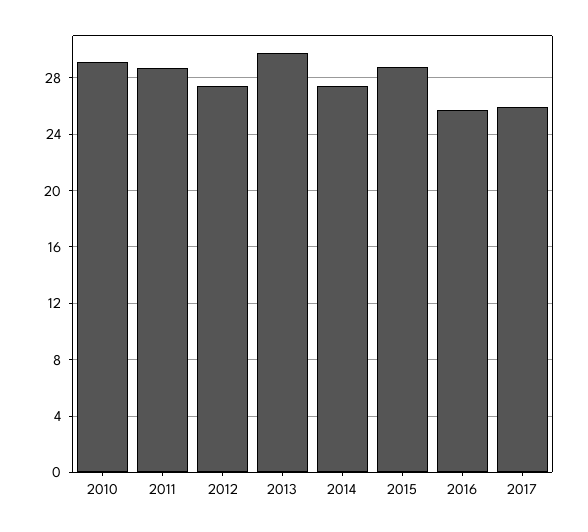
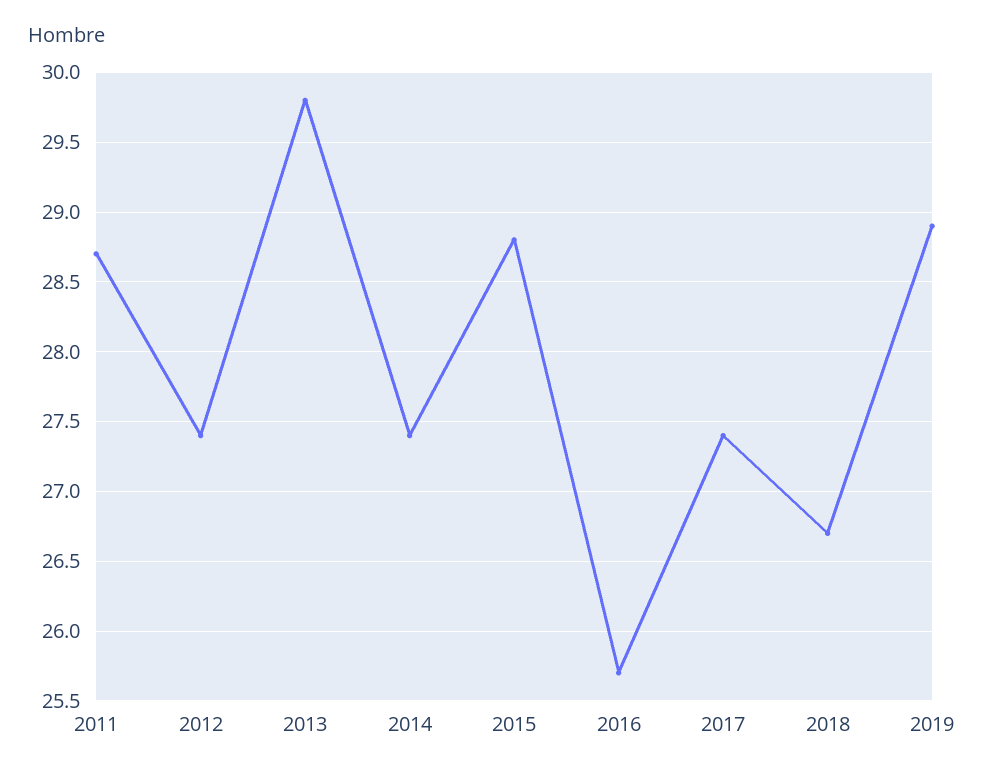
2010: 29 -> none
2017: 26 -> 27.4
2018: none -> 26.7
2019: none -> 28.9

